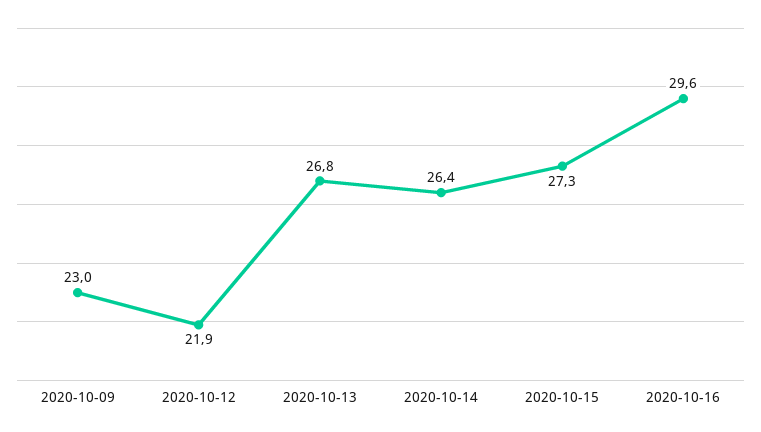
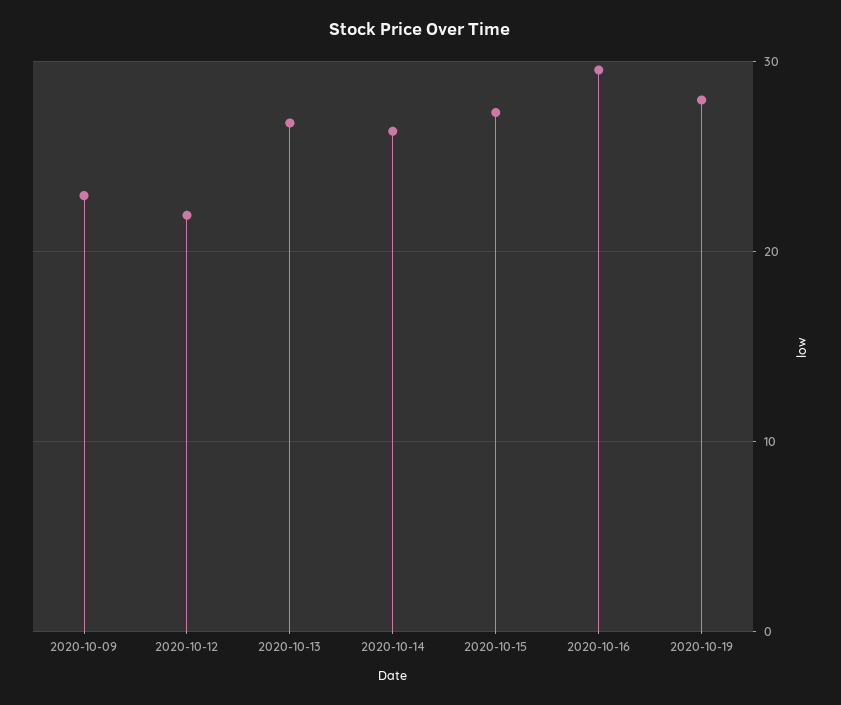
2020-10-19: none -> 28

